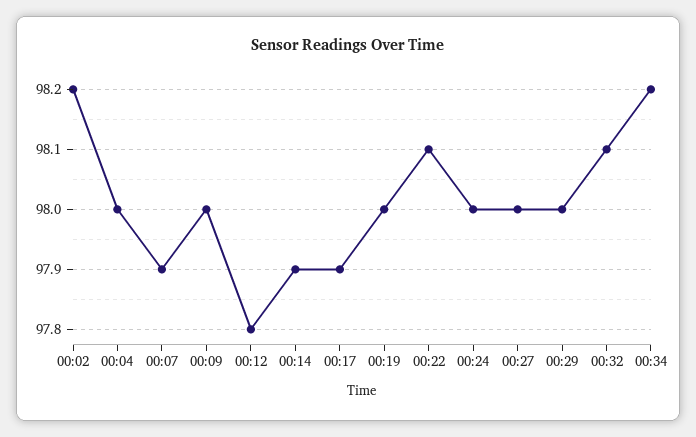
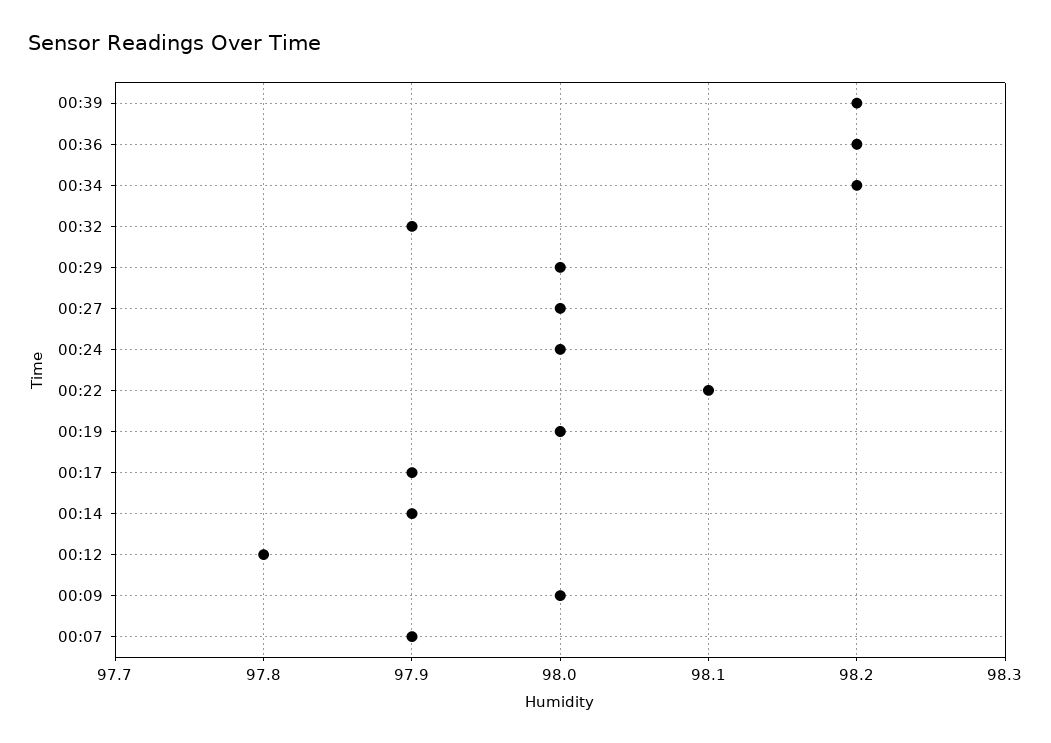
00:02: 98.2 -> none
00:04: 98 -> none
00:32: 98.1 -> 97.9
00:39: none -> 98.2
00:36: none -> 98.2

